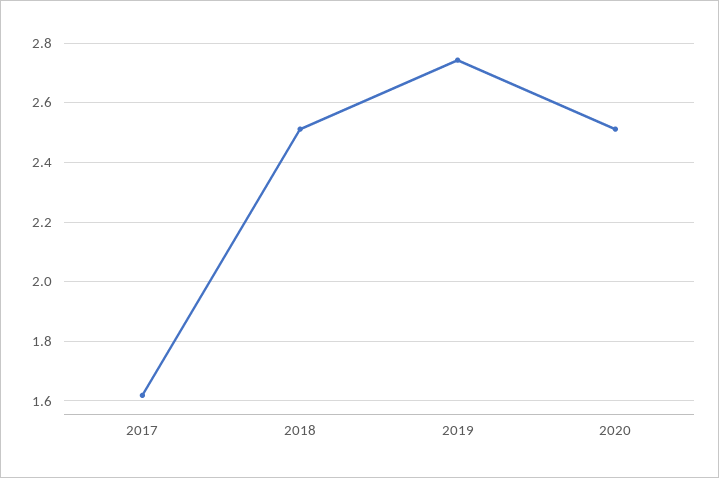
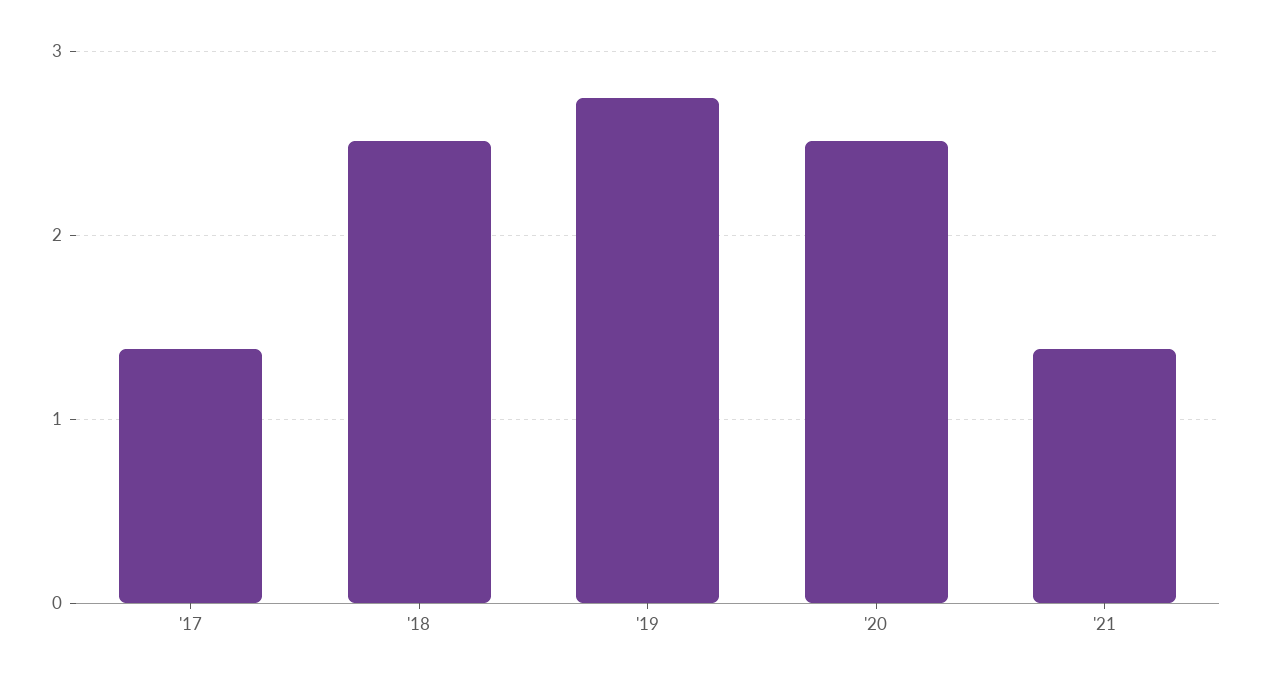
2017: 1.625 -> 1.4
'21: none -> 1.4

